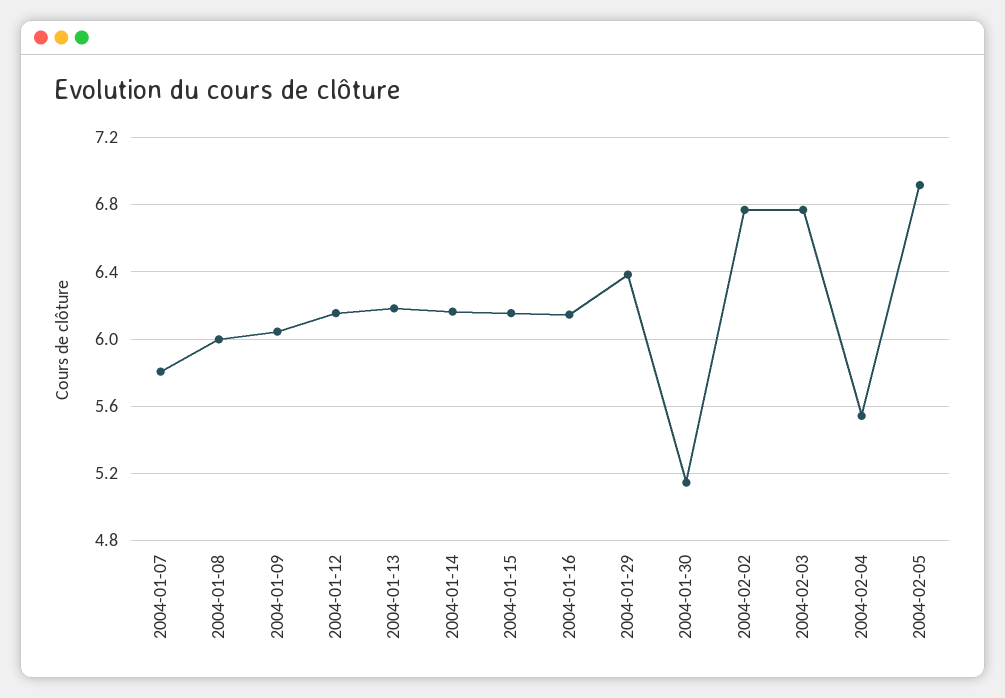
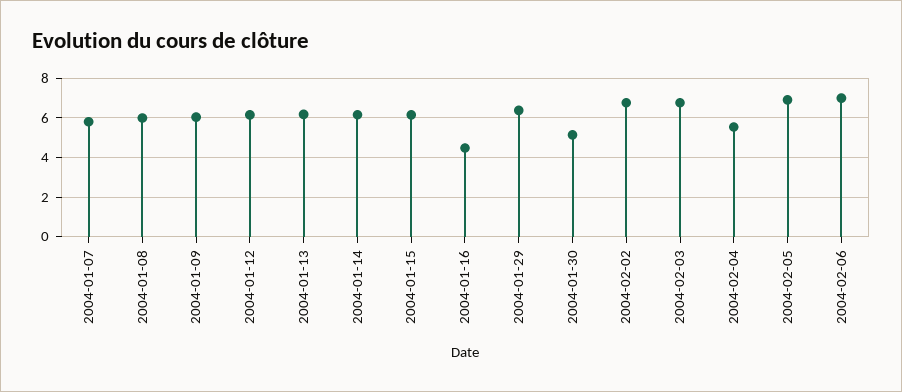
2004-01-16: 6.15 -> 4.5
2004-02-06: none -> 7

